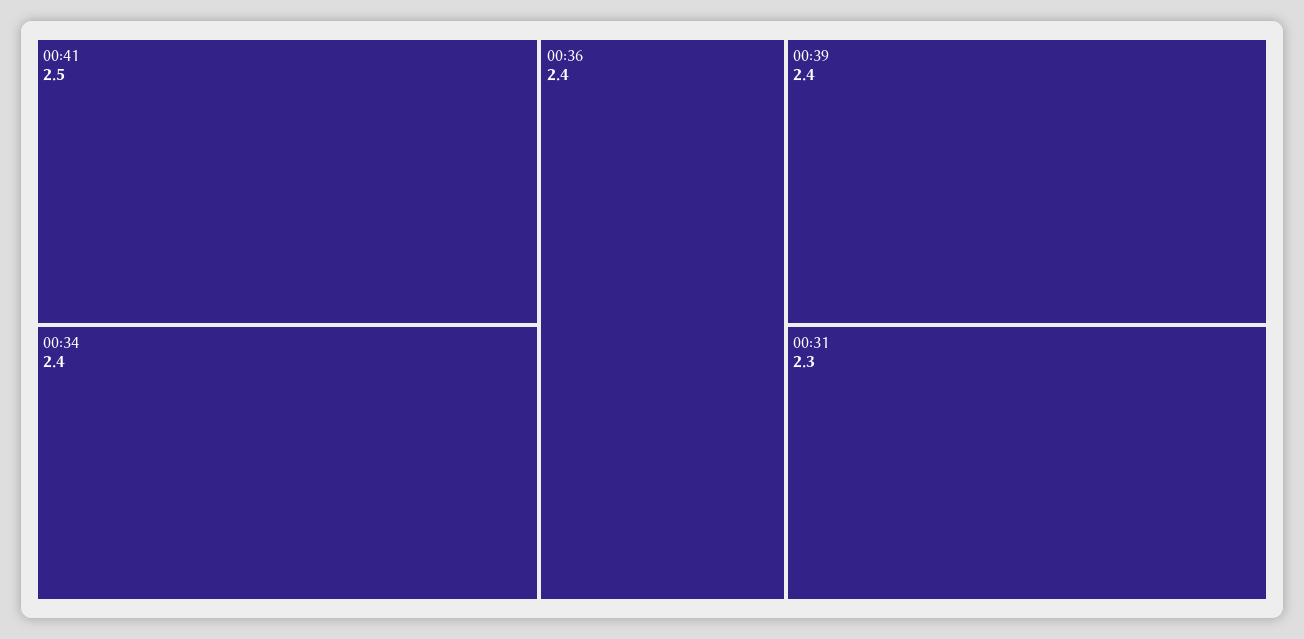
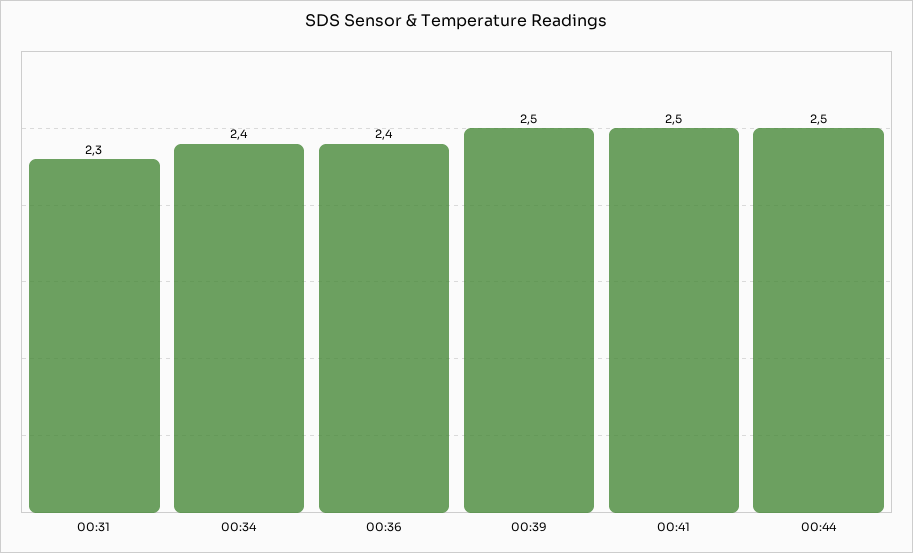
00:39: 2.4 -> 2.5
00:44: none -> 2.5

